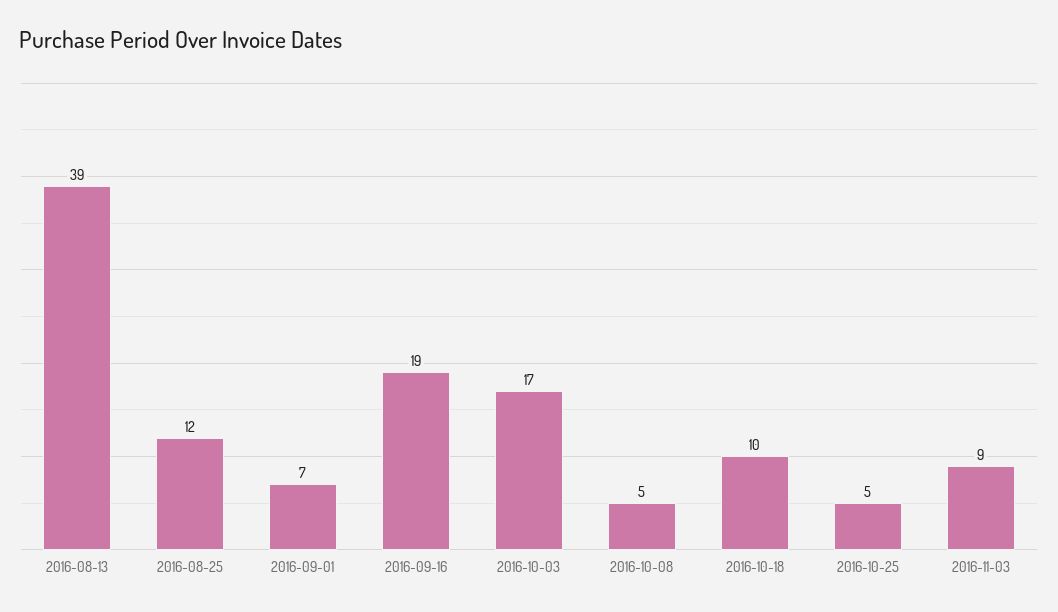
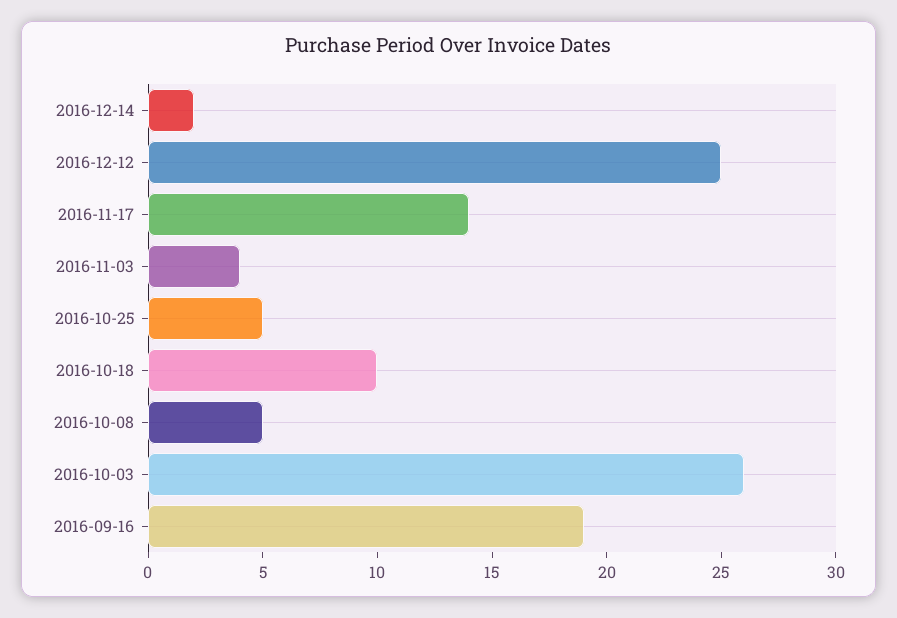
2016-08-13: 39 -> none
2016-08-25: 12 -> none
2016-09-01: 7 -> none
2016-10-03: 17 -> 26
2016-11-03: 9 -> 4
2016-12-14: none -> 2
2016-12-12: none -> 25
2016-11-17: none -> 14

